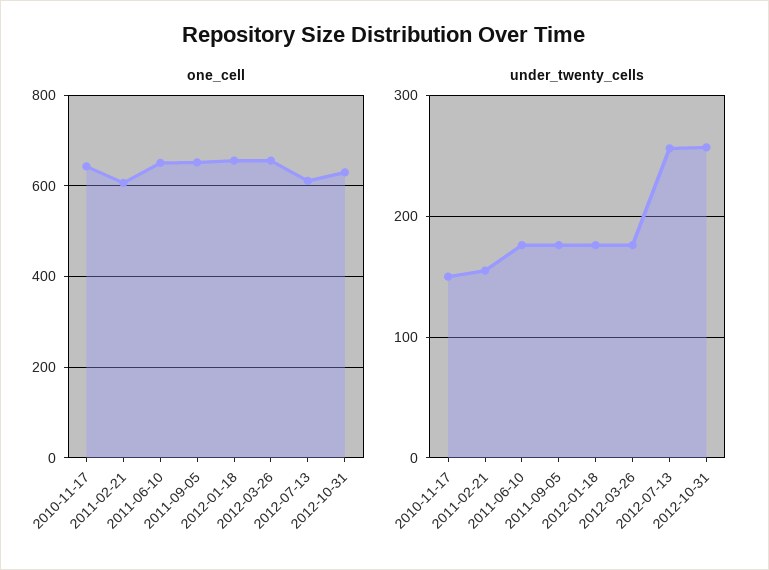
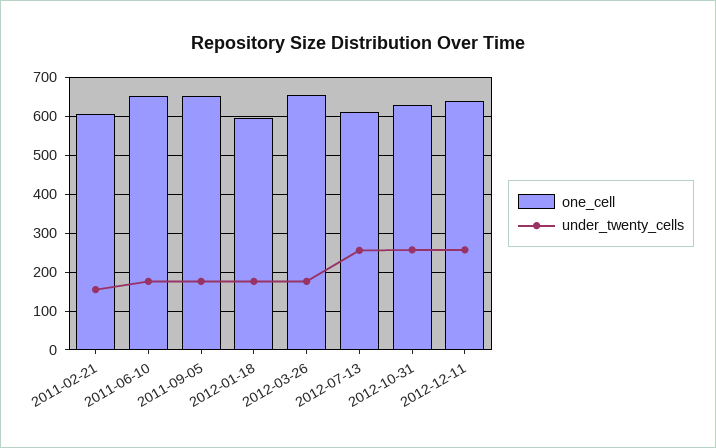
one_cell, 2010-11-17: 640 -> none
one_cell, 2012-01-18: 660 -> 600
under_twenty_cells, 2010-11-17: 150 -> none
one_cell, 2012-12-11: none -> 640
under_twenty_cells, 2012-12-11: none -> 260

